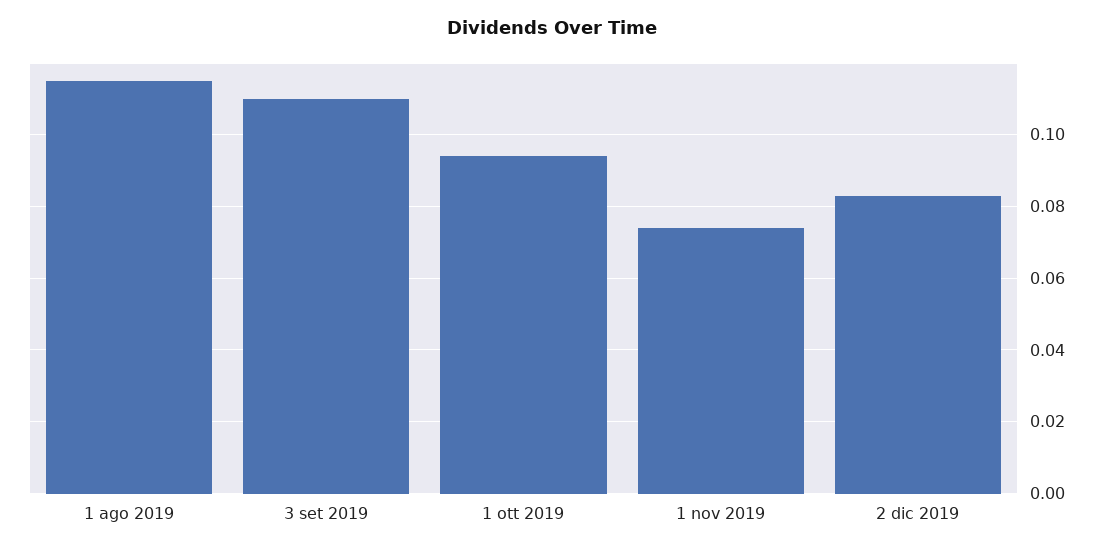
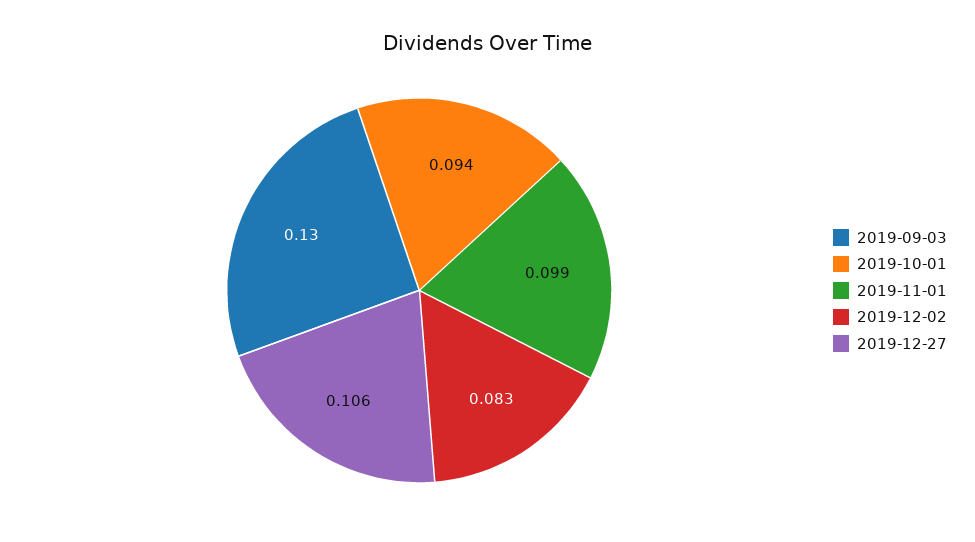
1 ago 2019: 0.115 -> none
3 set 2019: 0.11 -> 0.13
1 nov 2019: 0.075 -> 0.099
2019-12-27: none -> 0.106

